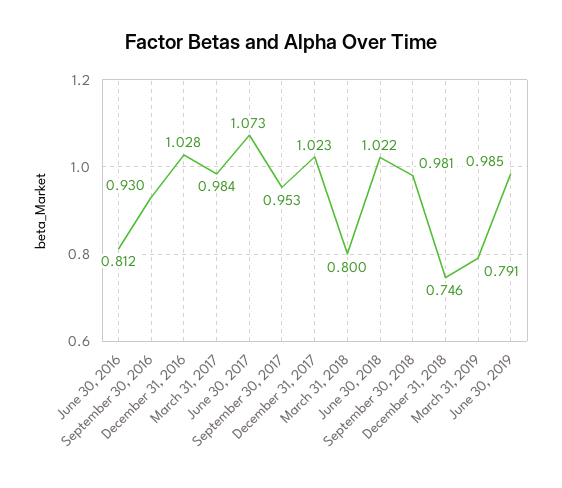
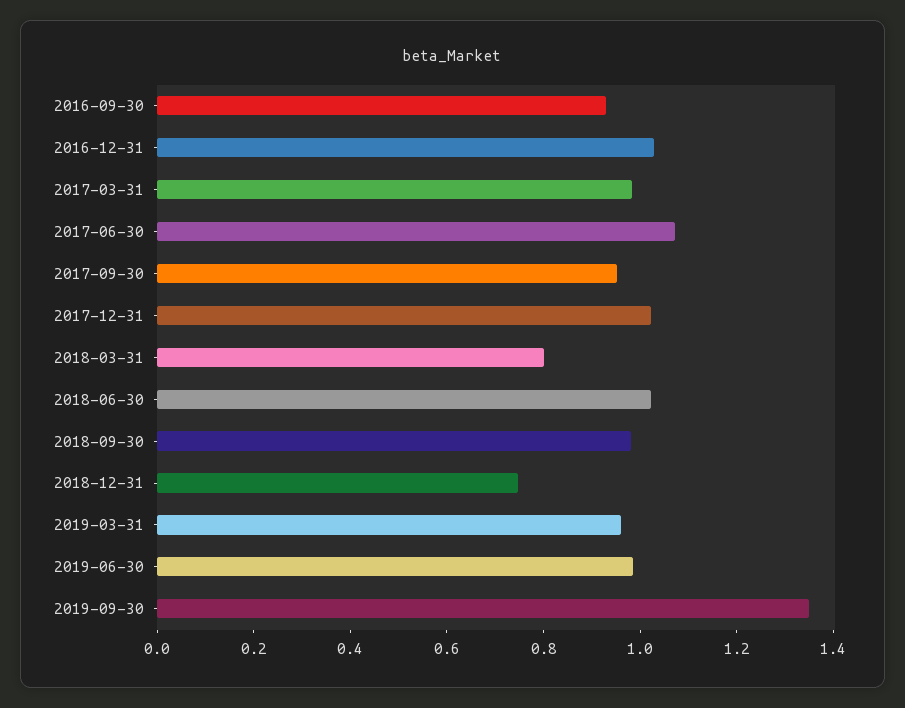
June 30, 2016: 0.812 -> none
March 31, 2019: 0.791 -> 0.95
2019-09-30: none -> 1.35

